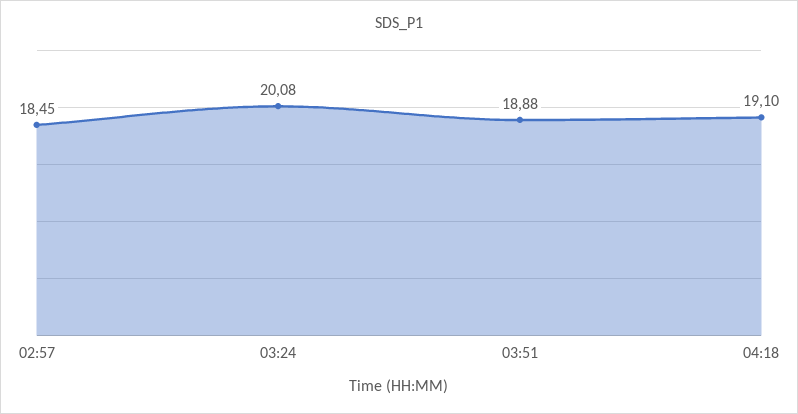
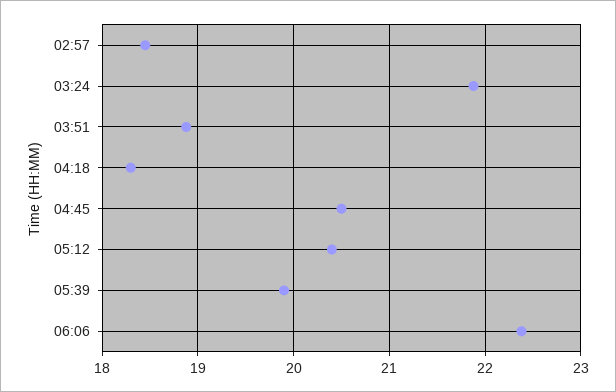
03:24: 20.08 -> 21.9
04:18: 19.1 -> 18.3
04:45: none -> 20.5
05:12: none -> 20.4
05:39: none -> 19.9
06:06: none -> 22.4

